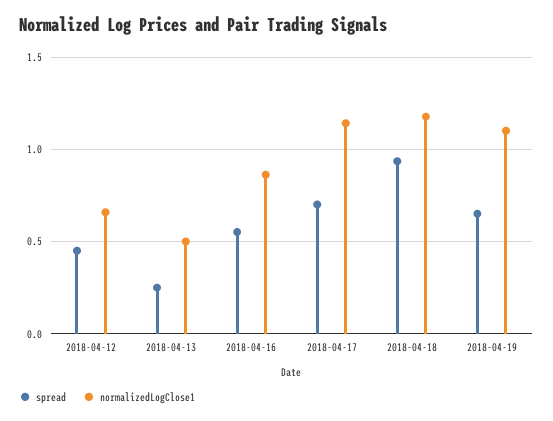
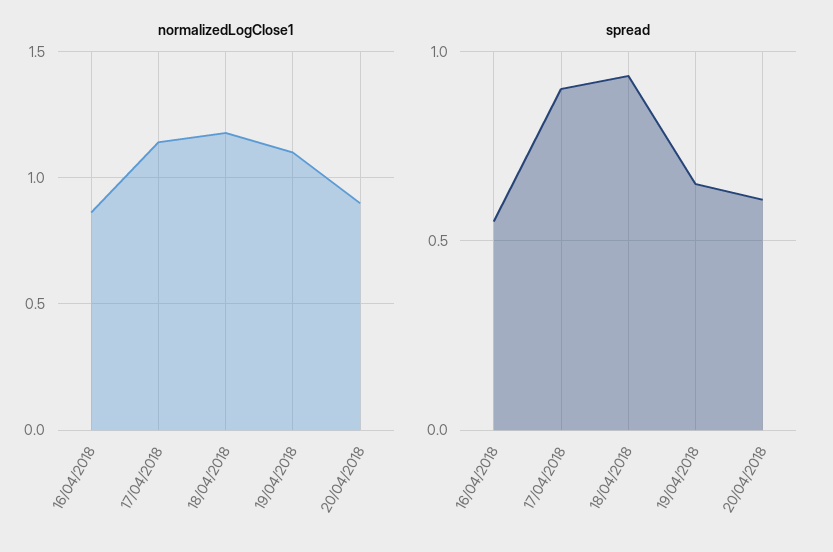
spread, 2018-04-12: 0.45 -> none
normalizedLogClose1, 2018-04-12: 0.65 -> none
spread, 2018-04-13: 0.25 -> none
normalizedLogClose1, 2018-04-13: 0.5 -> none
spread, 2018-04-17: 0.7 -> 0.9
normalizedLogClose1, 20/04/2018: none -> 0.9
spread, 20/04/2018: none -> 0.6

